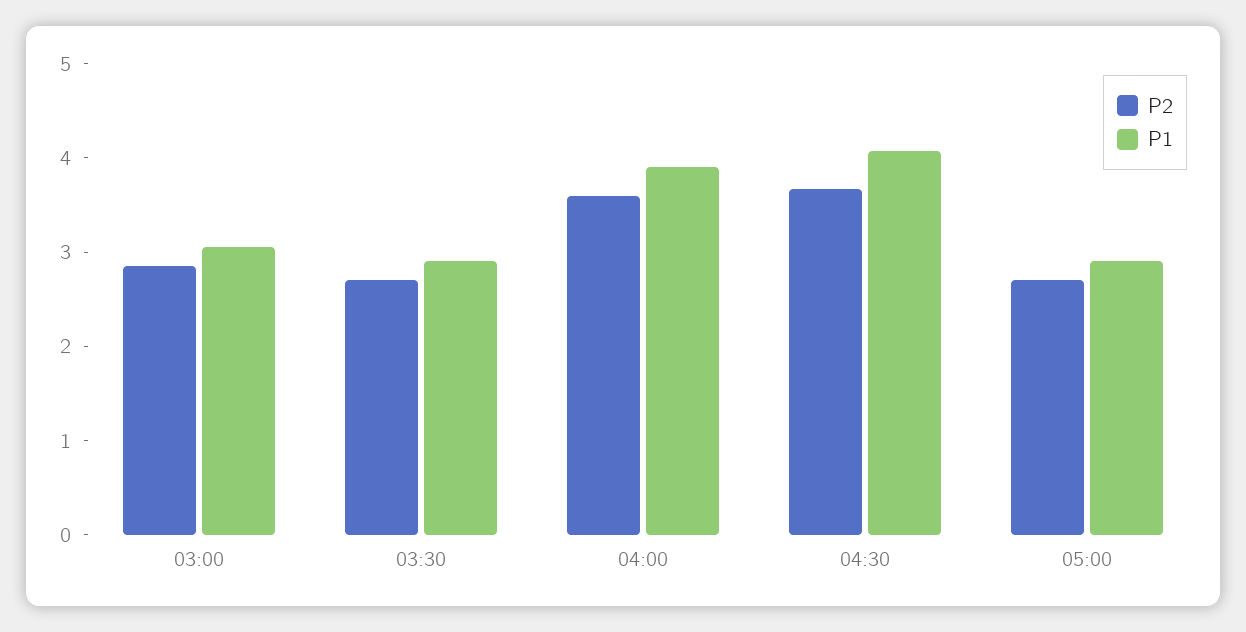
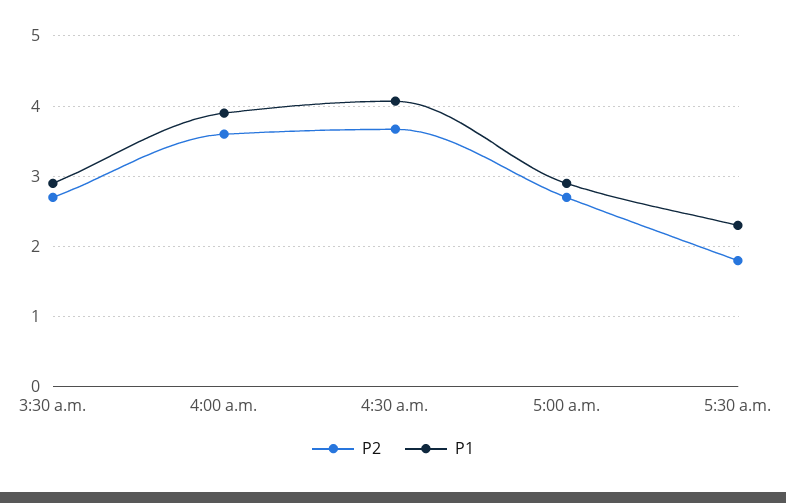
P2, 03:00: 2.8 -> none
P1, 03:00: 3 -> none
P2, 5:30 a.m.: none -> 1.8
P1, 5:30 a.m.: none -> 2.3

